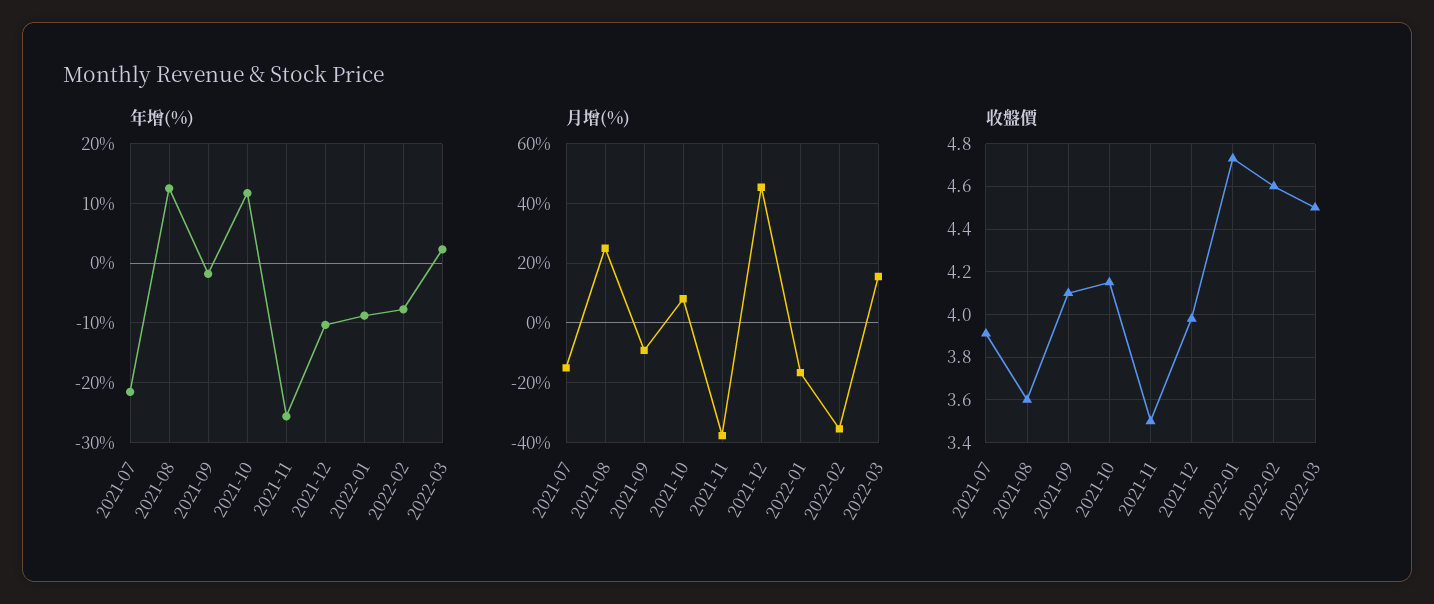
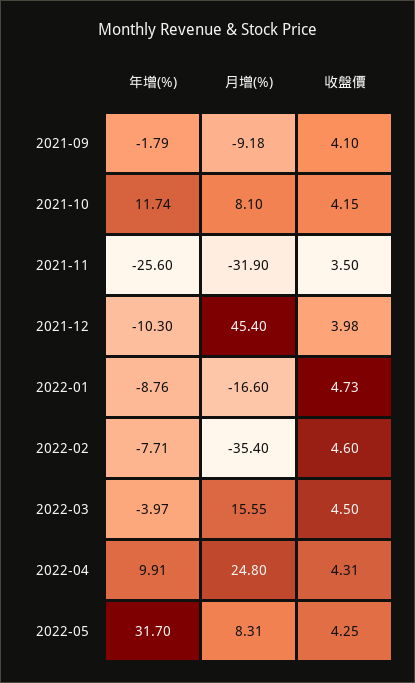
年增(%), 2021-07: -22 -> none
年增(%), 2021-08: 12 -> none
年增(%), 2022-03: 2 -> -3.97
月增(%), 2021-07: -15 -> none
月增(%), 2021-08: 25 -> none
月增(%), 2021-11: -37.5 -> -31.9
收盤價, 2021-07: 3.9 -> none
收盤價, 2021-08: 3.6 -> none
年增(%), 2022-04: none -> 9.91
月增(%), 2022-04: none -> 24.8
收盤價, 2022-04: none -> 4.31
年增(%), 2022-05: none -> 31.7
月增(%), 2022-05: none -> 8.31
收盤價, 2022-05: none -> 4.25

